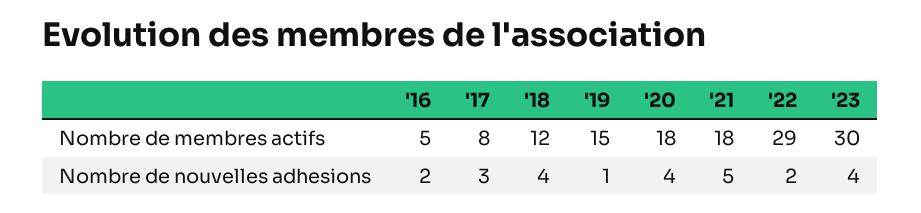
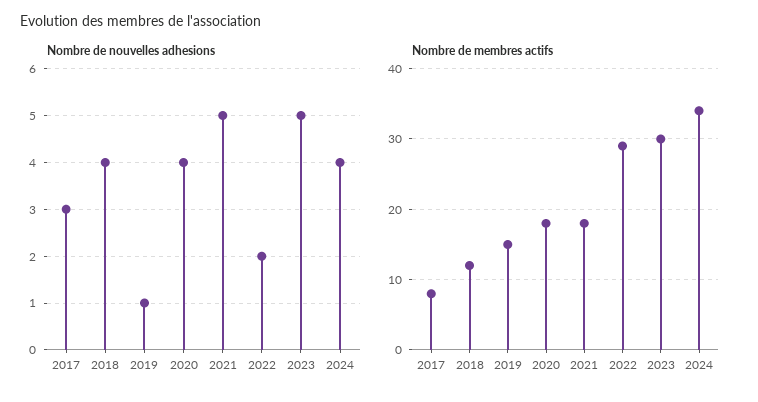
Nombre de membres actifs, '16: 5 -> none
Nombre de nouvelles adhesions, '16: 2 -> none
Nombre de nouvelles adhesions, '23: 4 -> 5
Nombre de nouvelles adhesions, 2024: none -> 4
Nombre de membres actifs, 2024: none -> 34

